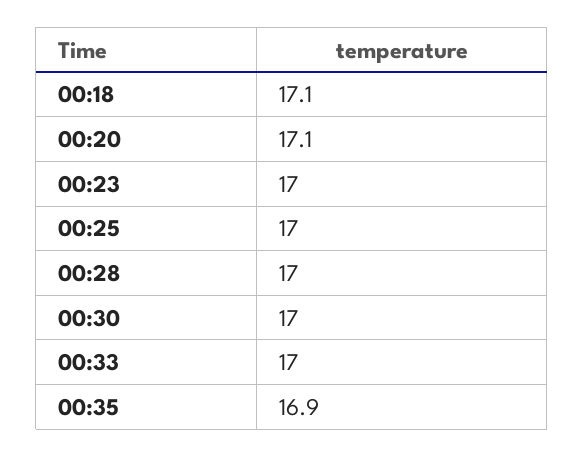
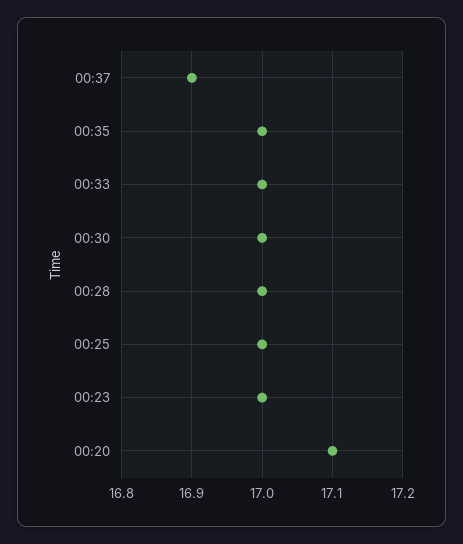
00:18: 17.1 -> none
00:35: 16.9 -> 17
00:37: none -> 16.9

